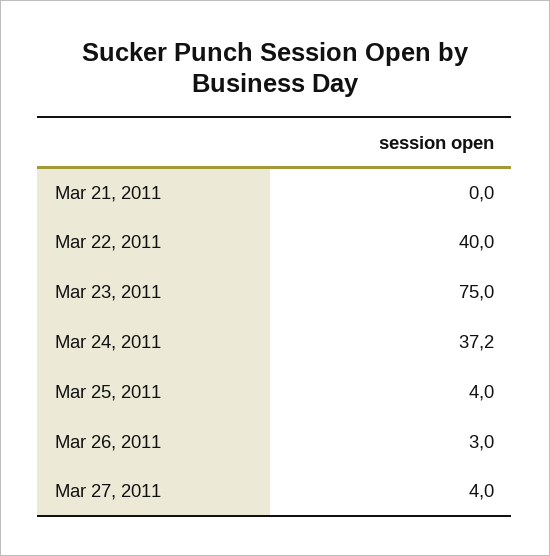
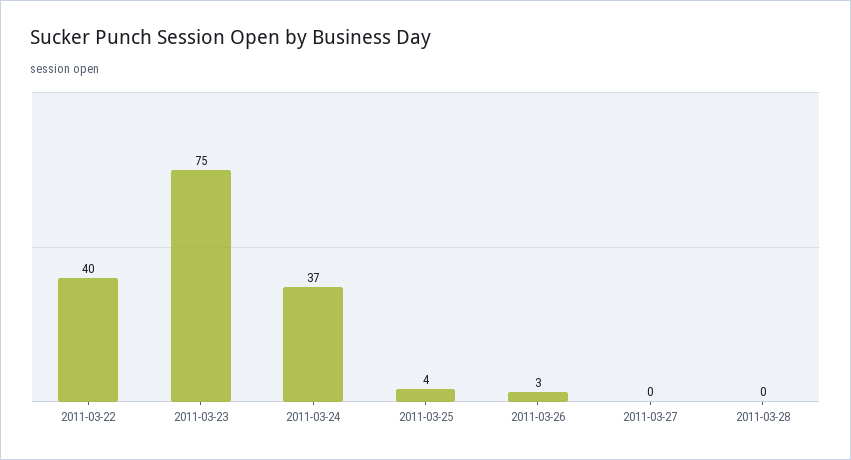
Mar 21, 2011: 0 -> none
Mar 27, 2011: 4 -> 0
2011-03-28: none -> 0

